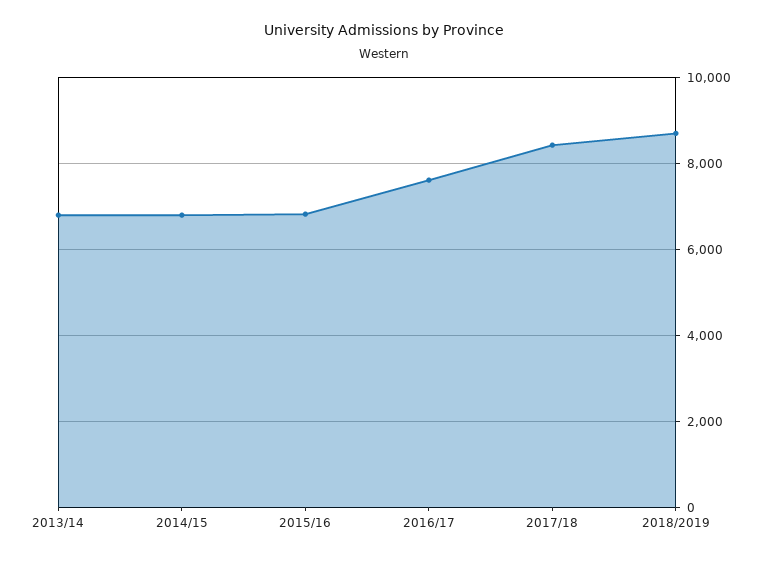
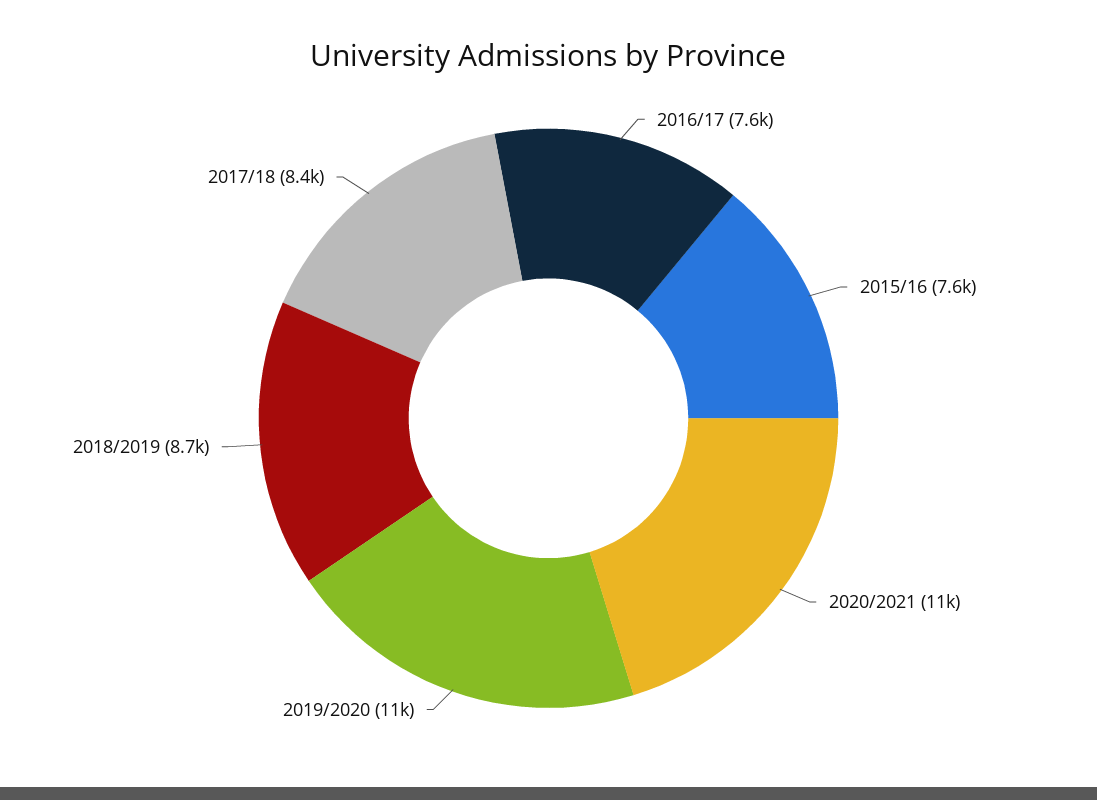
2013/14: 6800 -> none
2014/15: 6800 -> none
2015/16: 6800 -> 7600
2020/2021: none -> 11000
2019/2020: none -> 11000

